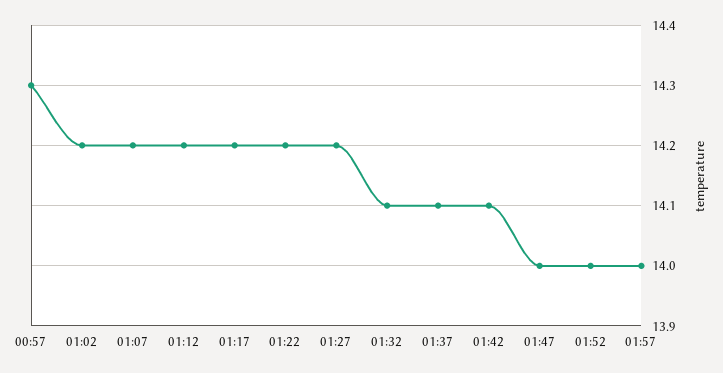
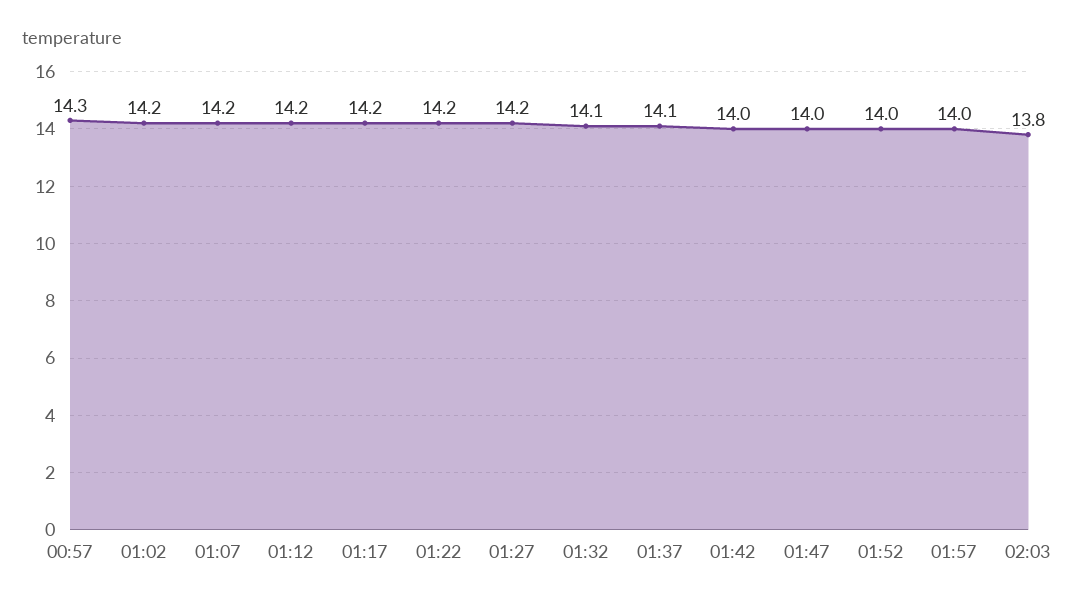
01:42: 14.1 -> 14
02:03: none -> 13.8

